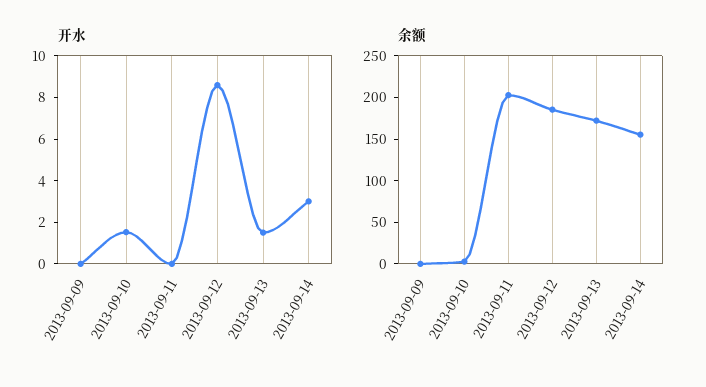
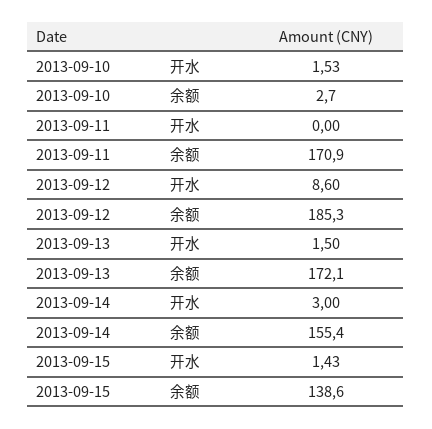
开水, 2013-09-09: 0 -> none
余额, 2013-09-09: 0 -> none
余额, 2013-09-11: 200 -> 170.9
开水, 2013-09-15: none -> 1.43
余额, 2013-09-15: none -> 138.6

